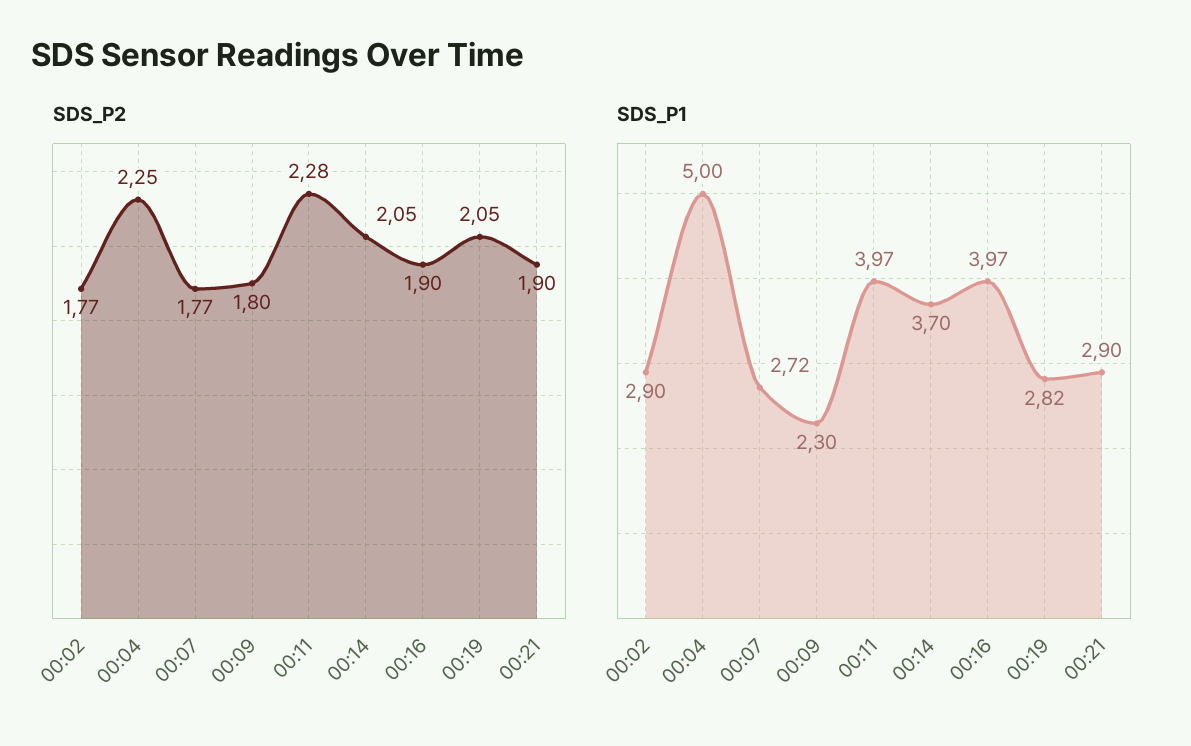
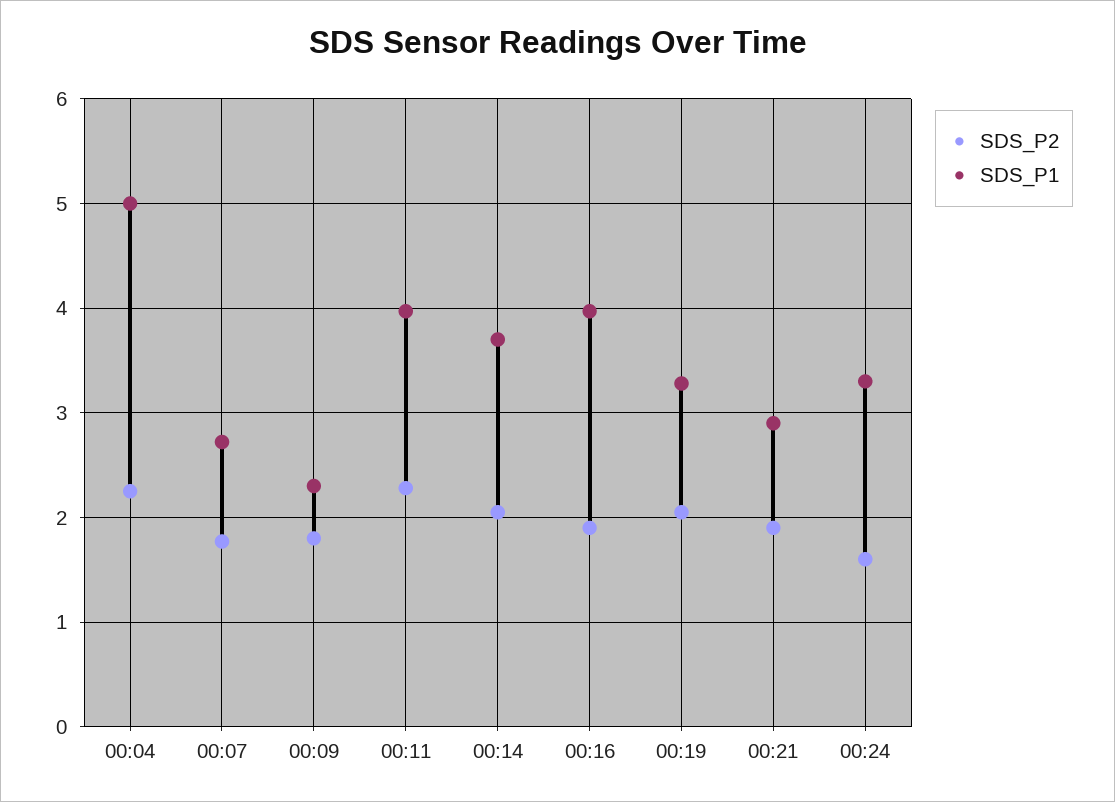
SDS_P2, 00:02: 1.77 -> none
SDS_P1, 00:02: 2.9 -> none
SDS_P1, 00:19: 2.82 -> 3.3
SDS_P2, 00:24: none -> 1.6
SDS_P1, 00:24: none -> 3.3

